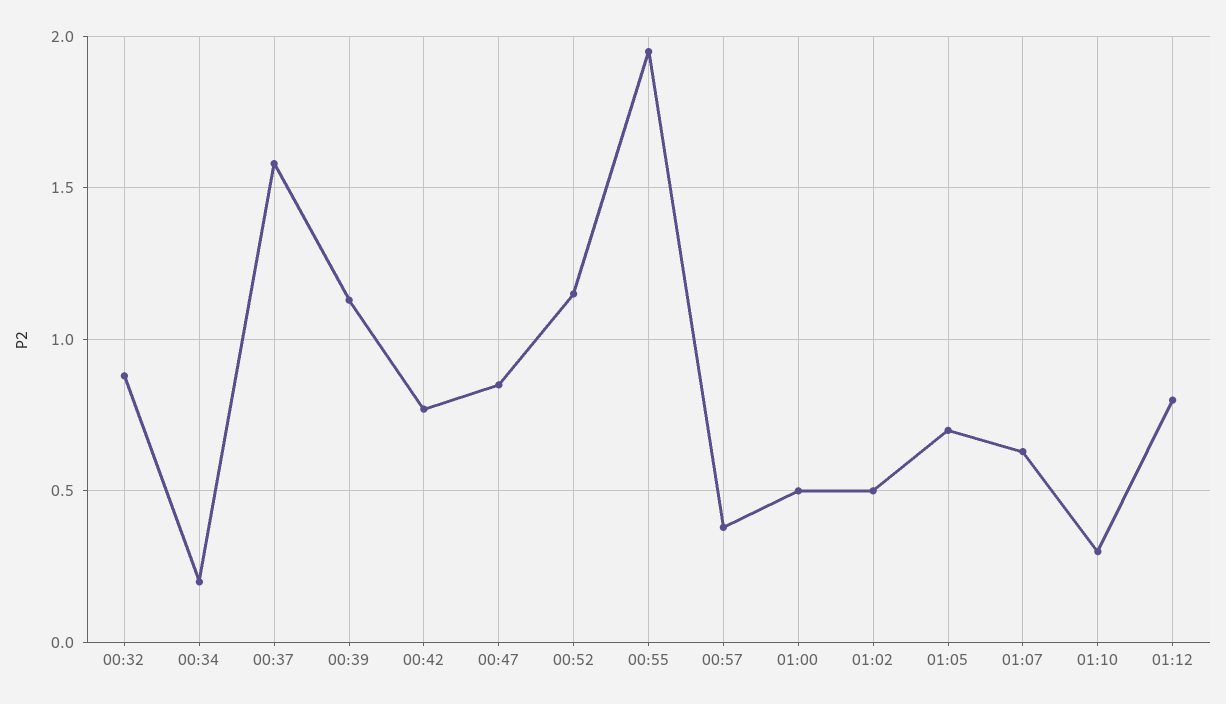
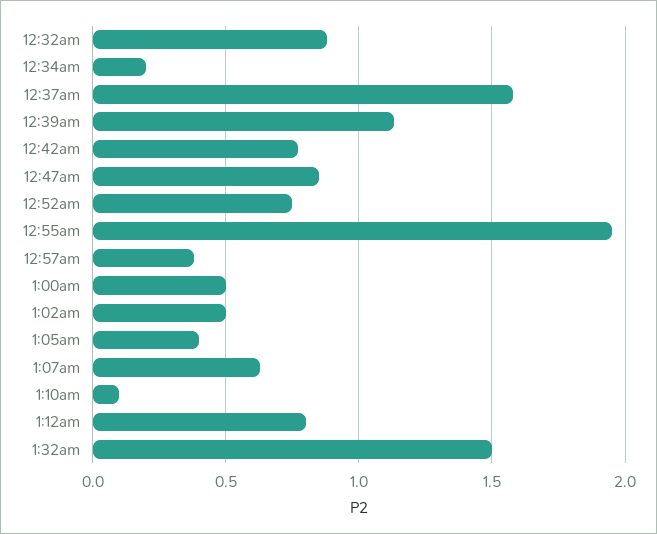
00:52: 1.15 -> 0.75
01:05: 0.7 -> 0.4
01:10: 0.3 -> 0.1
1:32am: none -> 1.5

